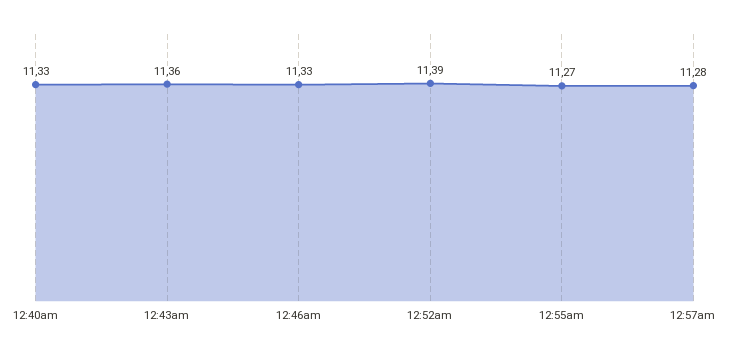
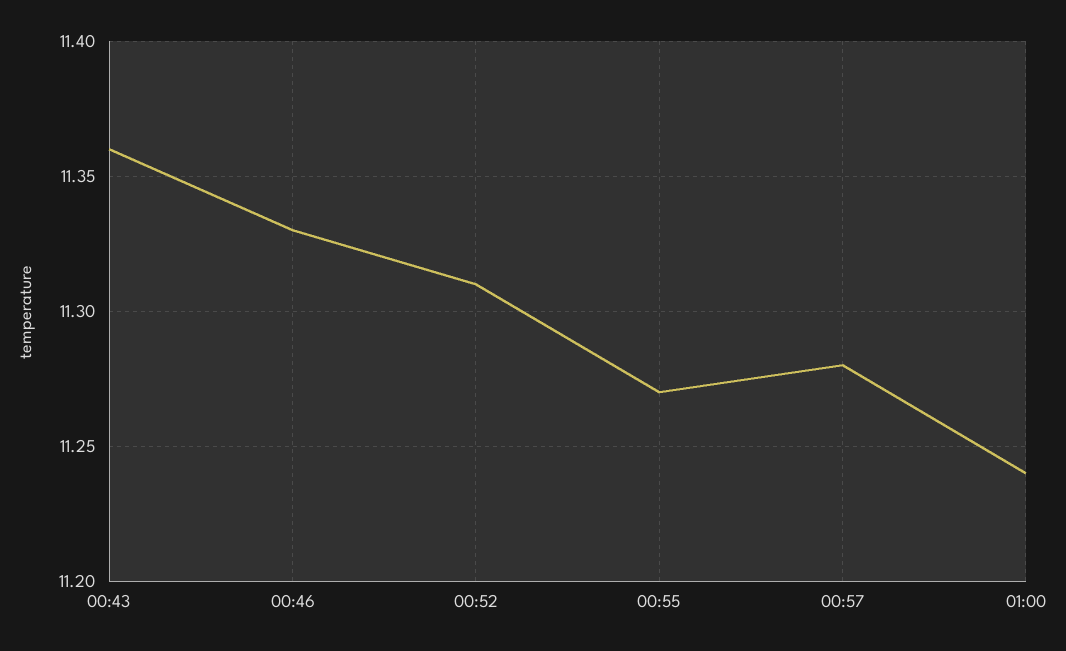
12:40am: 11.33 -> none
12:52am: 11.39 -> 11.31
01:00: none -> 11.24

